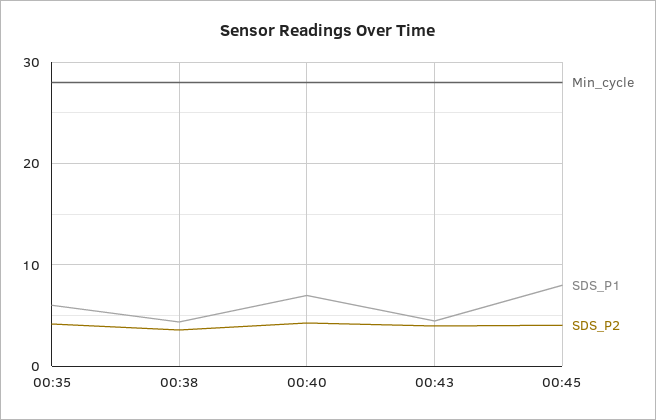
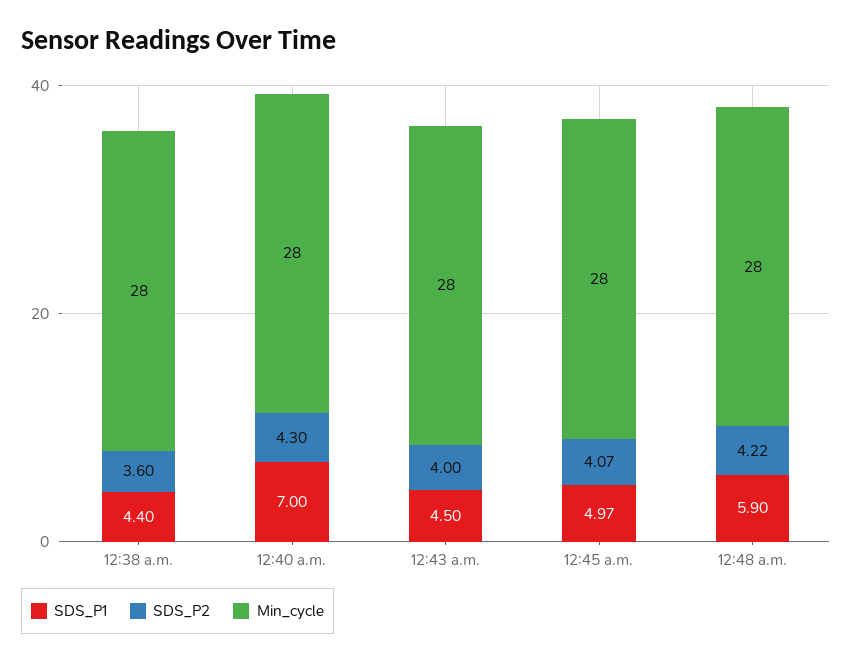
Min_cycle, 00:35: 28 -> none
SDS_P1, 00:35: 6 -> none
SDS_P2, 00:35: 4 -> none
SDS_P1, 00:45: 8 -> 4.97
SDS_P1, 12:48 a.m.: none -> 5.9
SDS_P2, 12:48 a.m.: none -> 4.22
Min_cycle, 12:48 a.m.: none -> 28

